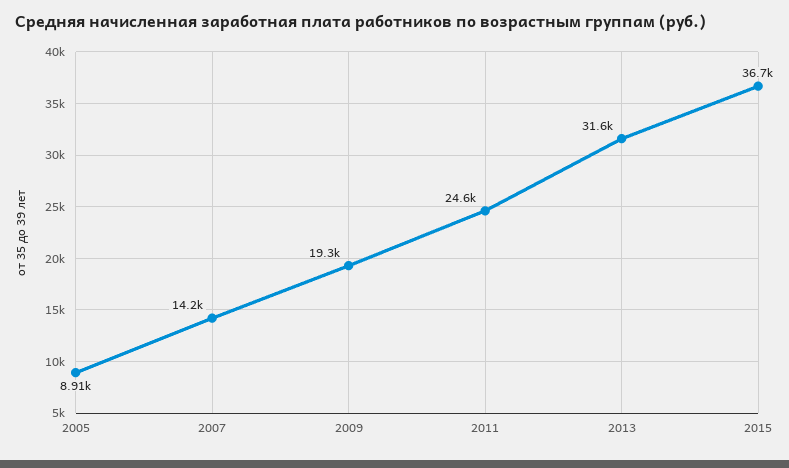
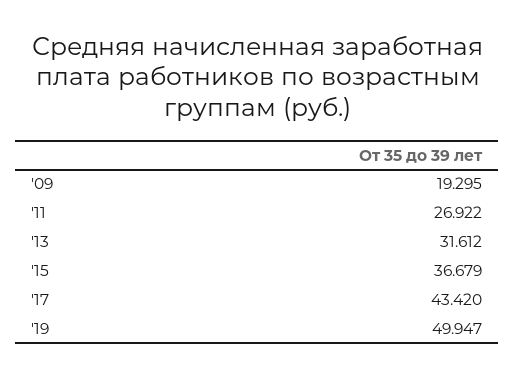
2005: 8910 -> none
2007: 14200 -> none
2011: 24600 -> 26922
'17: none -> 43420
'19: none -> 49947

